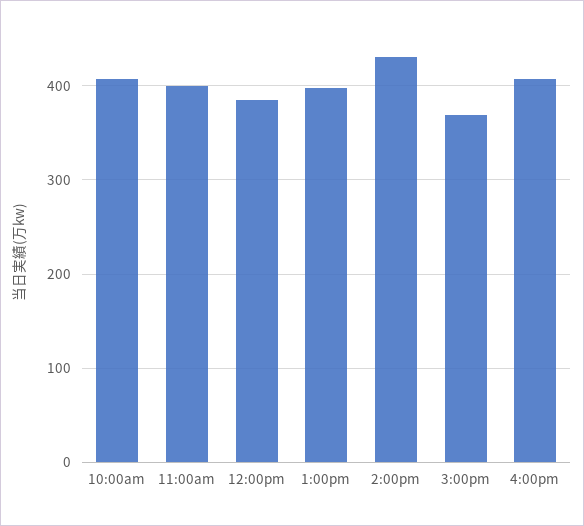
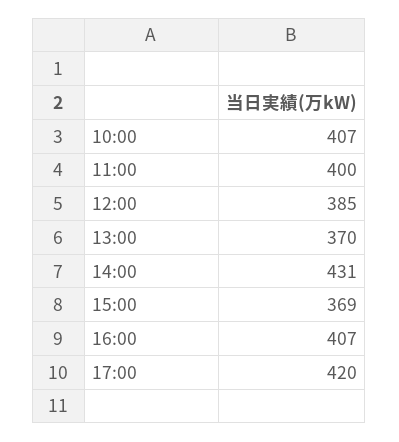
1:00pm: 400 -> 370
17:00: none -> 420

